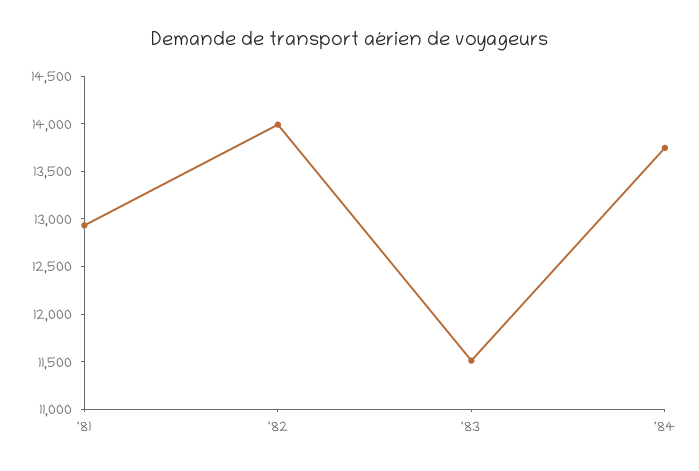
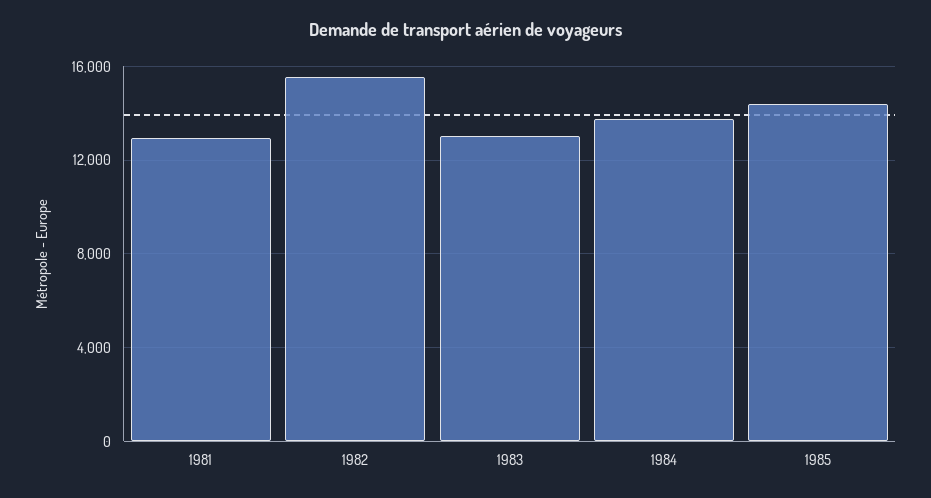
'82: 14000 -> 15500
'83: 11500 -> 13000
1985: none -> 14500

